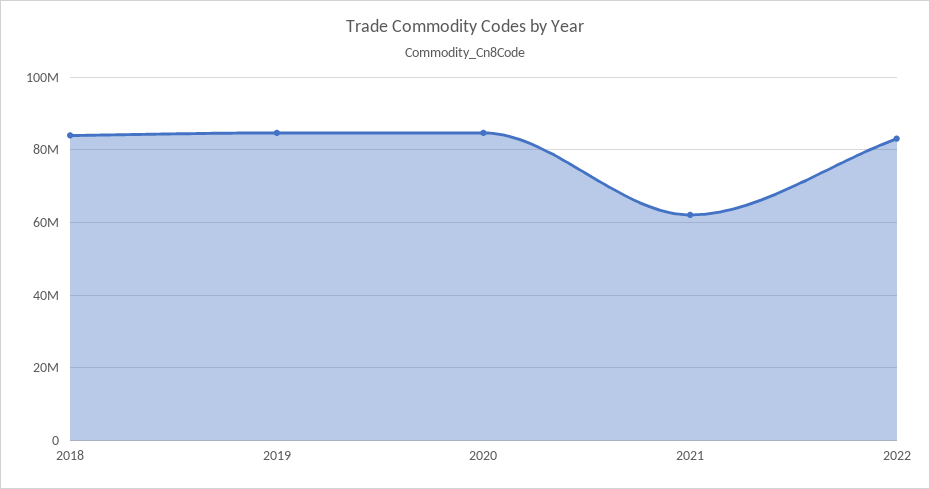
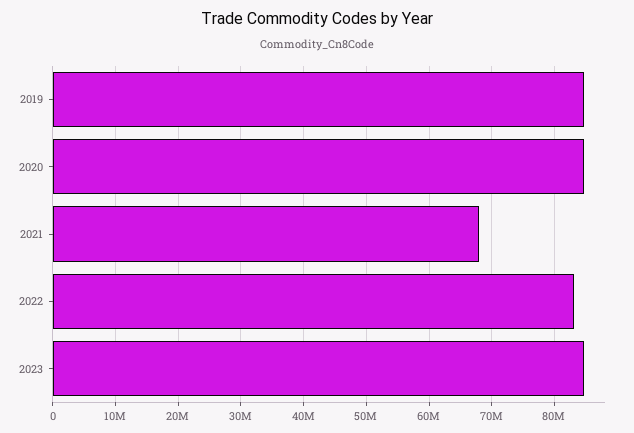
2018: 84000000 -> none
2021: 62000000 -> 68000000
2023: none -> 85000000

